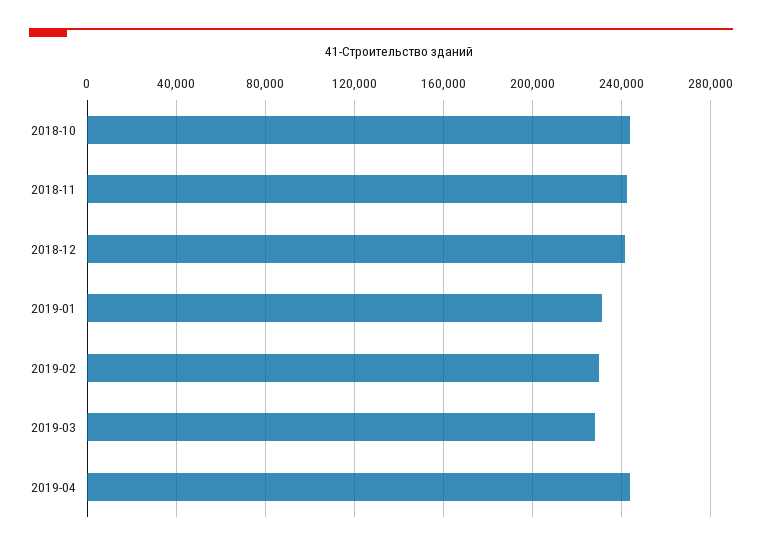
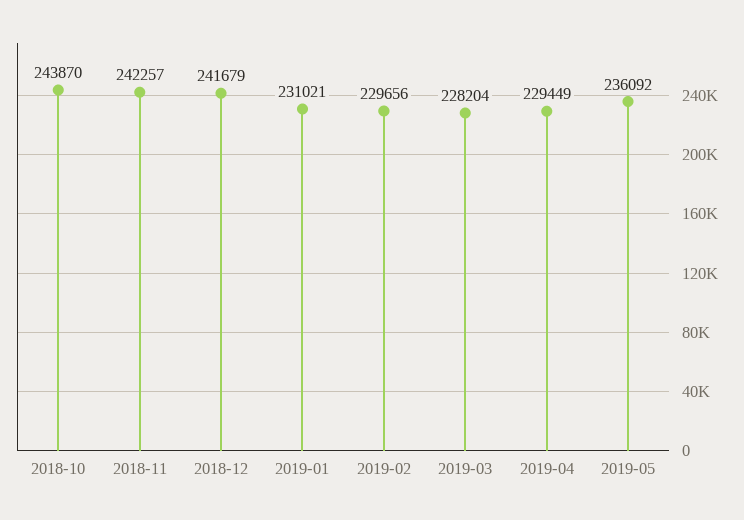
2019-04: 245000 -> 229449
2019-05: none -> 236092

